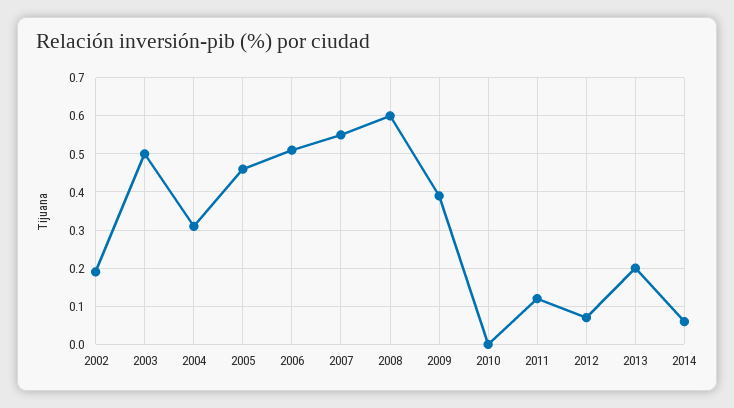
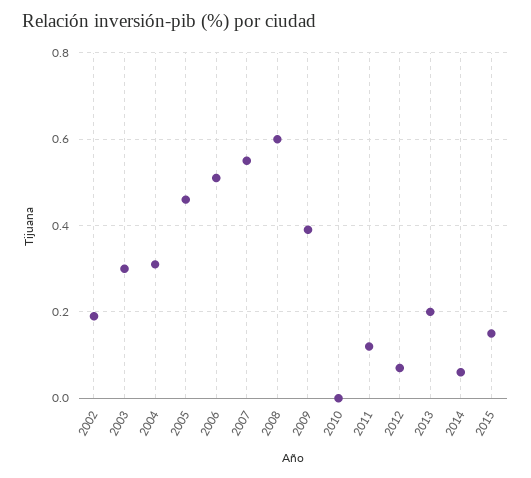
2003: 0.5 -> 0.3
2015: none -> 0.15

